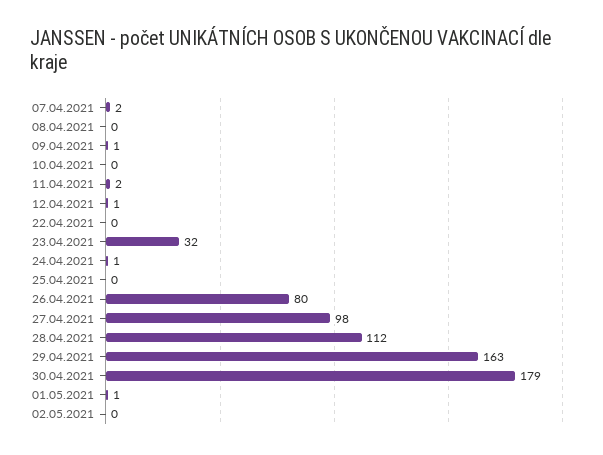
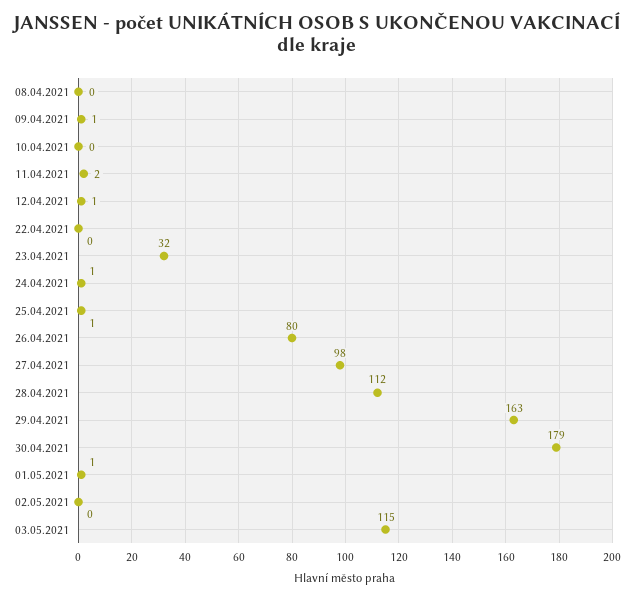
07.04.2021: 2 -> none
25.04.2021: 0 -> 1
03.05.2021: none -> 115

